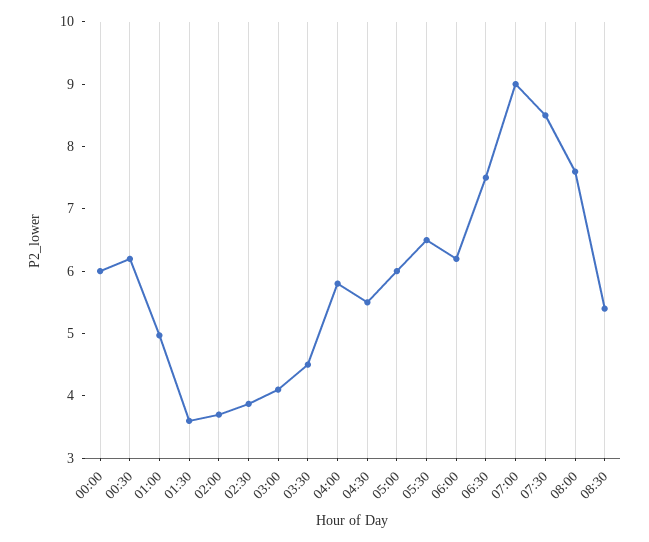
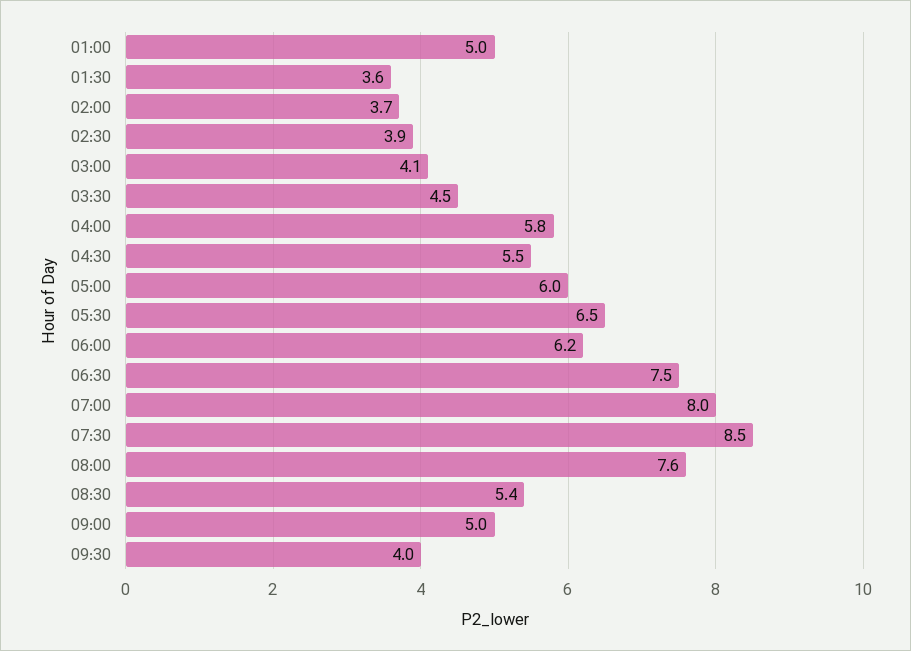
00:00: 6 -> none
00:30: 6.2 -> none
07:00: 9 -> 8
09:00: none -> 5
09:30: none -> 4

